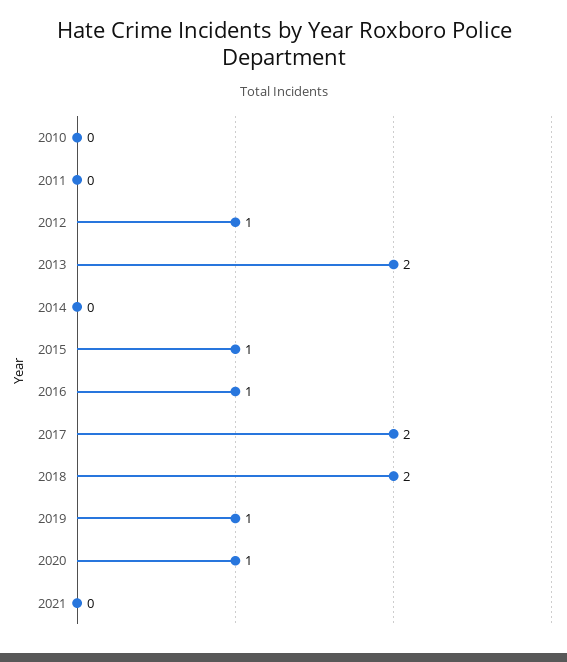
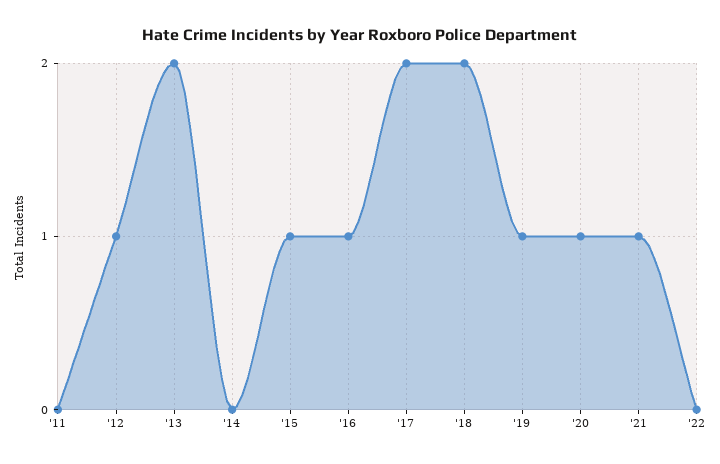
2010: 0 -> none
2021: 0 -> 1
'22: none -> 0

